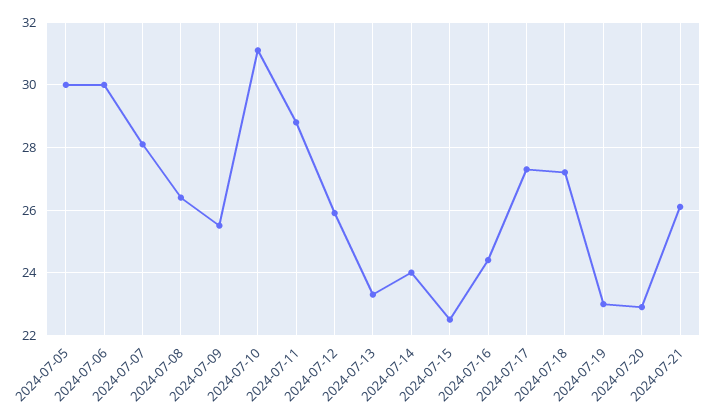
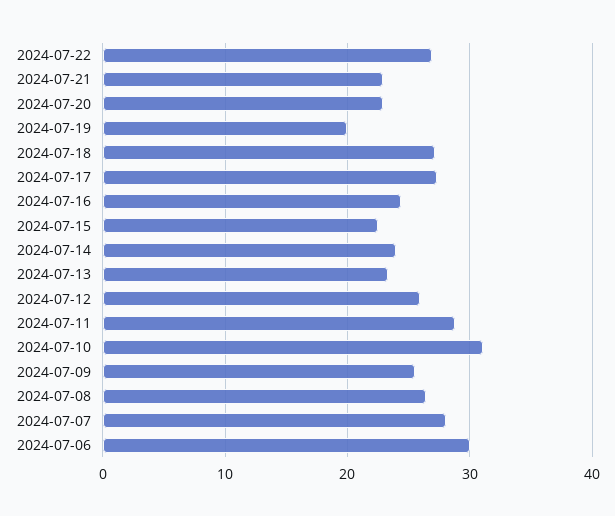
2024-07-05: 30 -> none
2024-07-19: 23 -> 20
2024-07-21: 26 -> 23
2024-07-22: none -> 27

